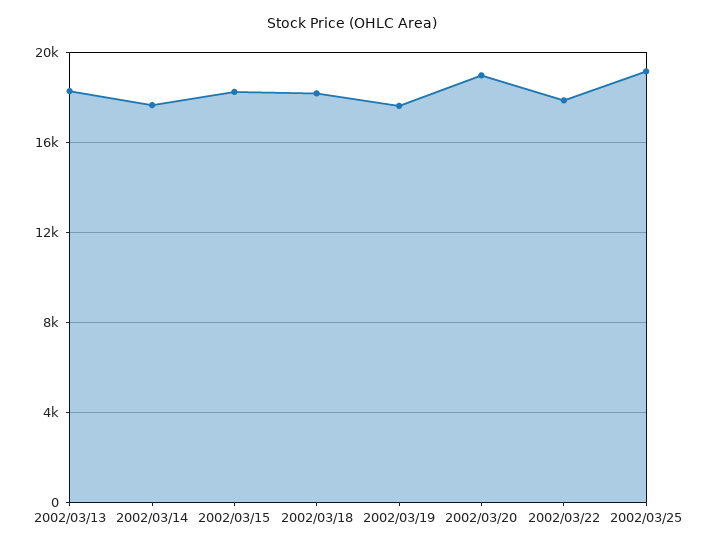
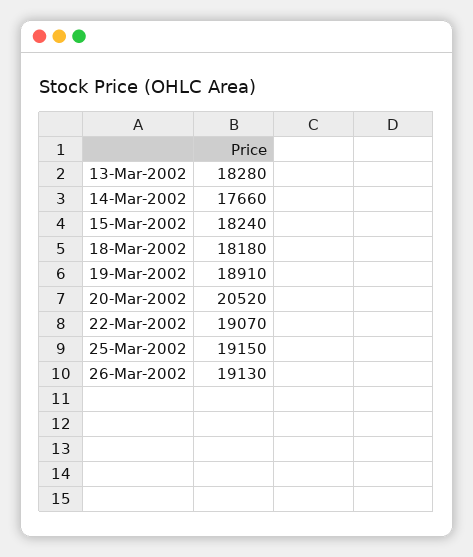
2002/03/19: 17500 -> 18910
2002/03/20: 19000 -> 20520
2002/03/22: 18000 -> 19070
26-Mar-2002: none -> 19130

